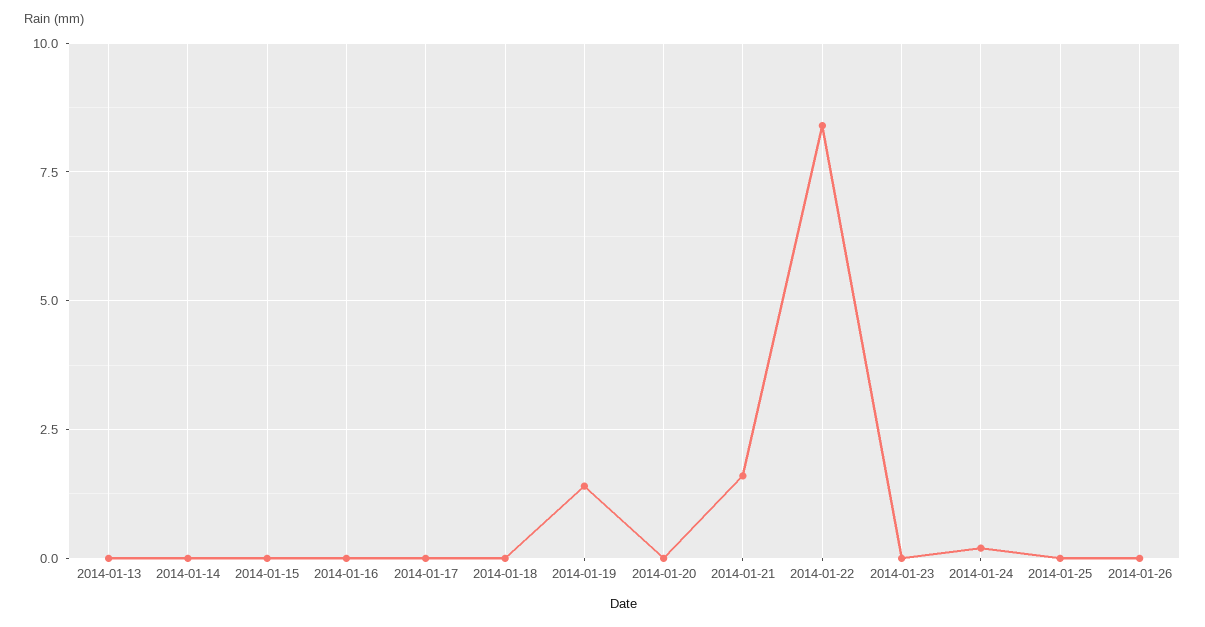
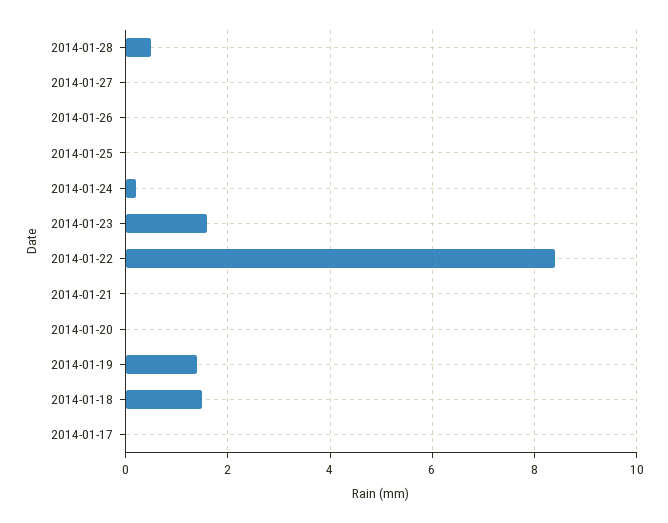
2014-01-13: 0 -> none
2014-01-14: 0 -> none
2014-01-15: 0 -> none
2014-01-16: 0 -> none
2014-01-18: 0 -> 1.5
2014-01-21: 1.5 -> 0
2014-01-23: 0 -> 1.5
2014-01-28: none -> 0.5
2014-01-27: none -> 0

